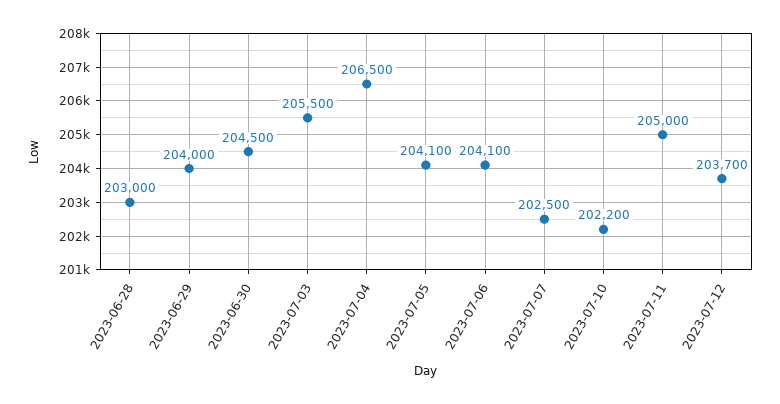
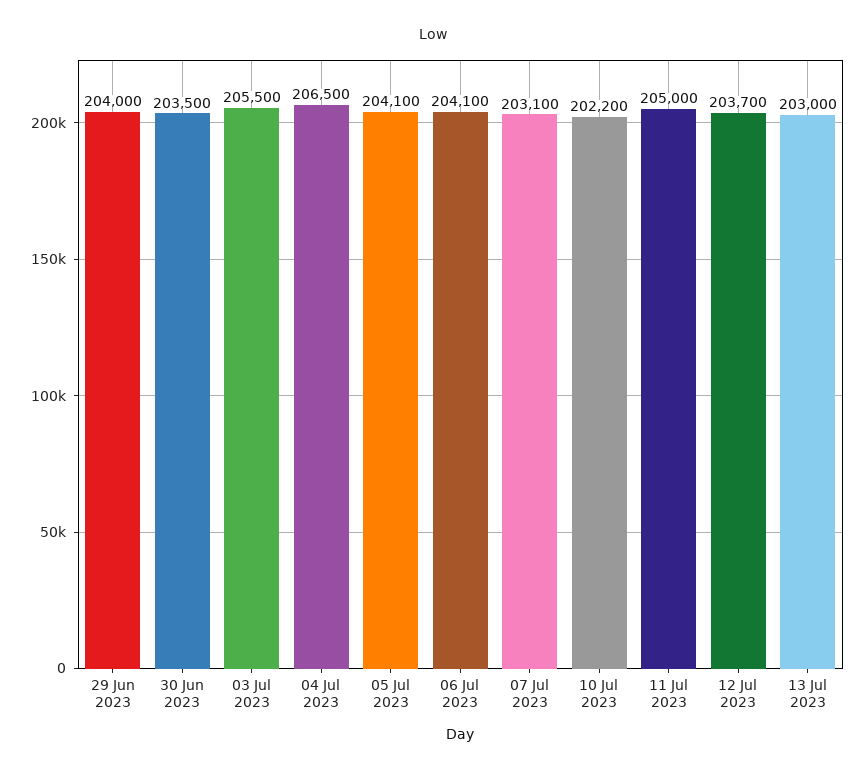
2023-06-28: 203000 -> none
2023-06-30: 204500 -> 203500
2023-07-07: 202500 -> 203100
13 Jul 2023: none -> 203000

